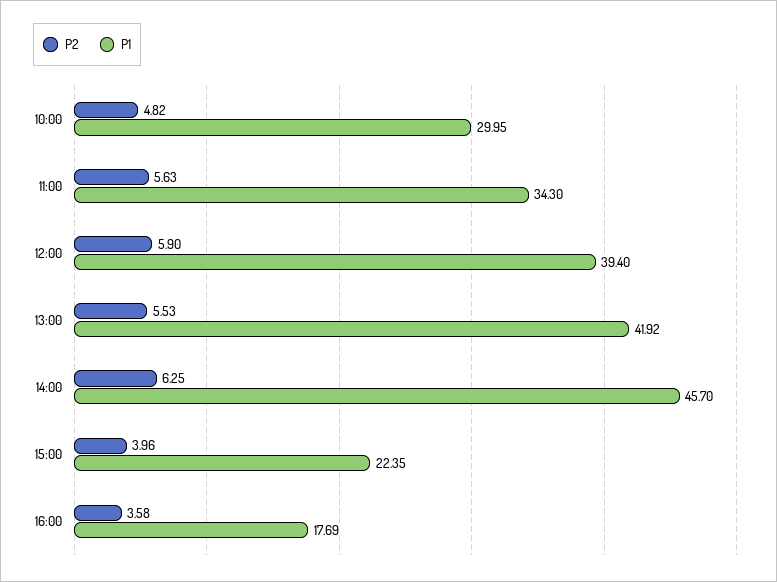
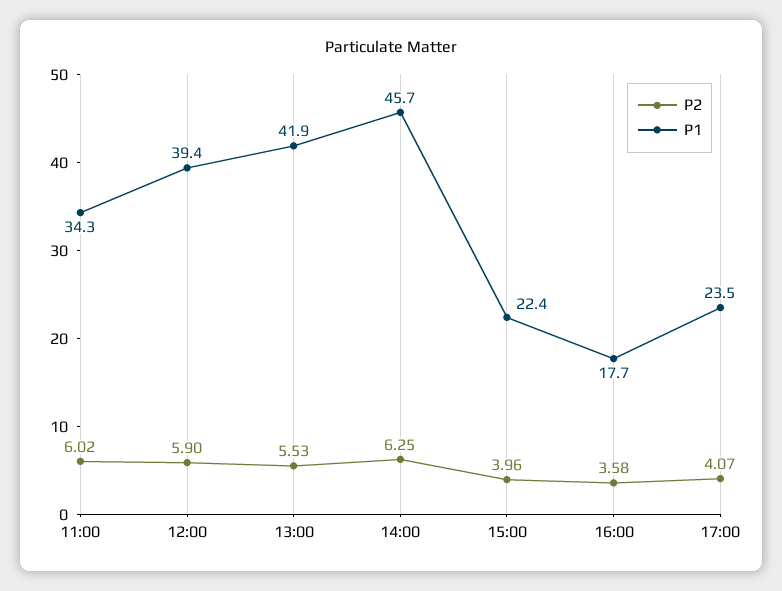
P2, 10:00: 4.82 -> none
P1, 10:00: 29.95 -> none
P2, 11:00: 5.63 -> 6.02
P2, 17:00: none -> 4.07
P1, 17:00: none -> 23.5

